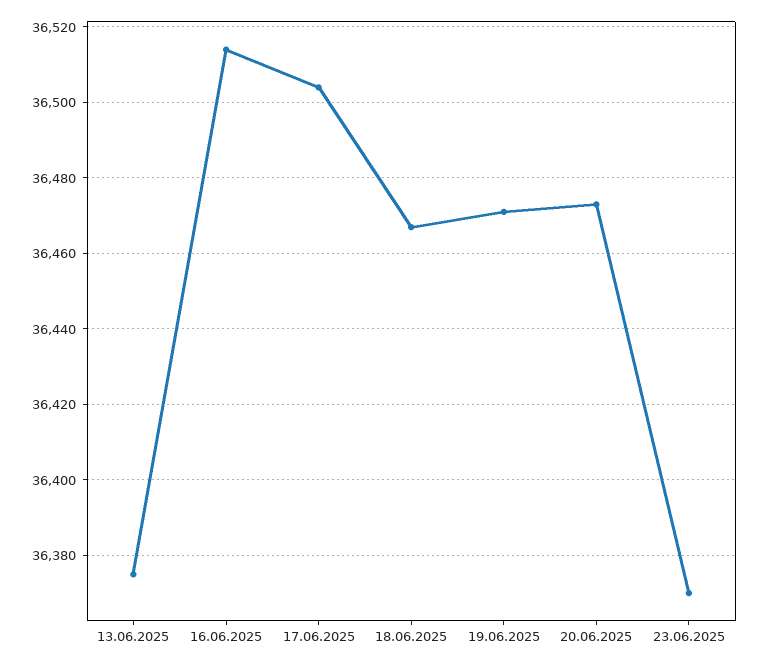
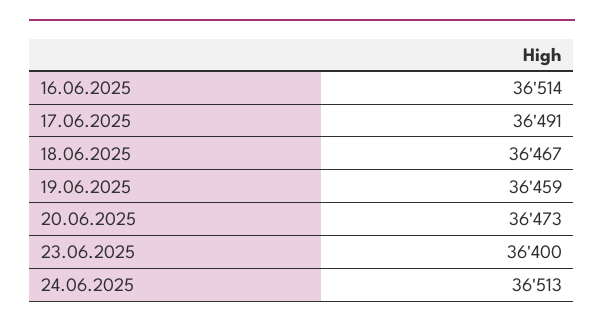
13.06.2025: 36375 -> none
17.06.2025: 36505 -> 36491
19.06.2025: 36470 -> 36459
23.06.2025: 36370 -> 36400
24.06.2025: none -> 36513

